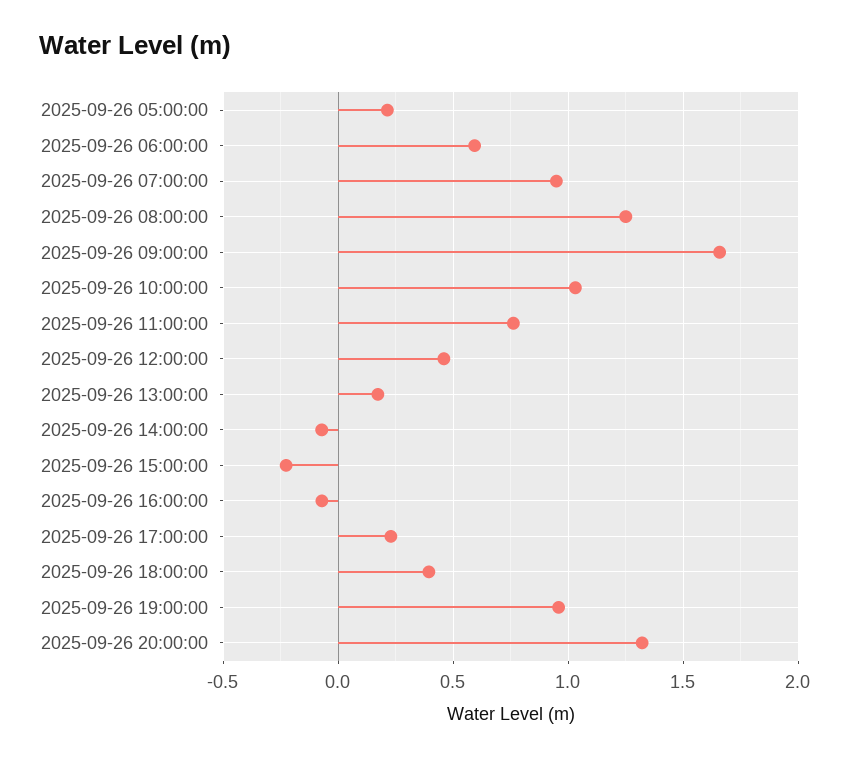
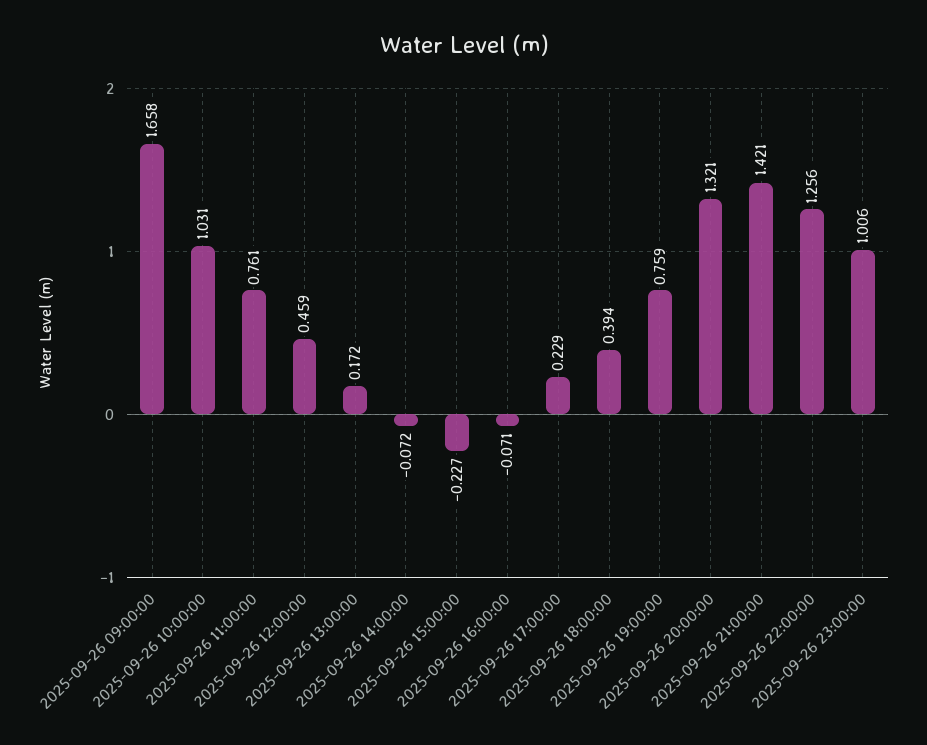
2025-09-26 05:00:00: 0.2 -> none
2025-09-26 06:00:00: 0.6 -> none
2025-09-26 07:00:00: 0.95 -> none
2025-09-26 08:00:00: 1.25 -> none
2025-09-26 19:00:00: 0.95 -> 0.759
2025-09-26 21:00:00: none -> 1.421
2025-09-26 22:00:00: none -> 1.256
2025-09-26 23:00:00: none -> 1.006

